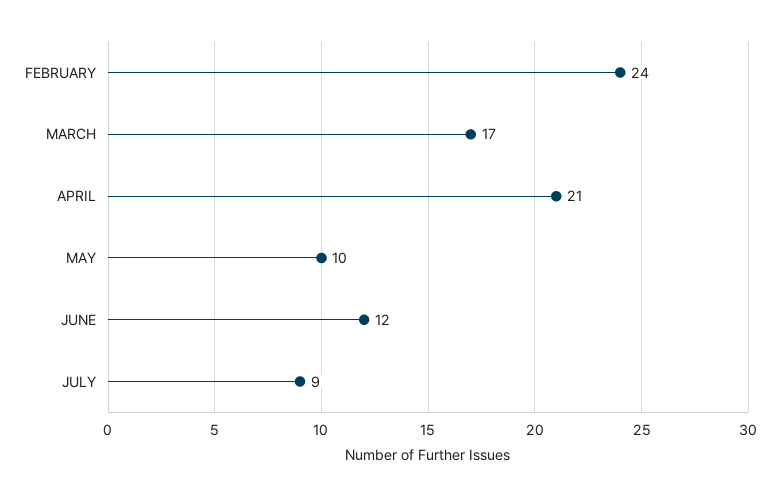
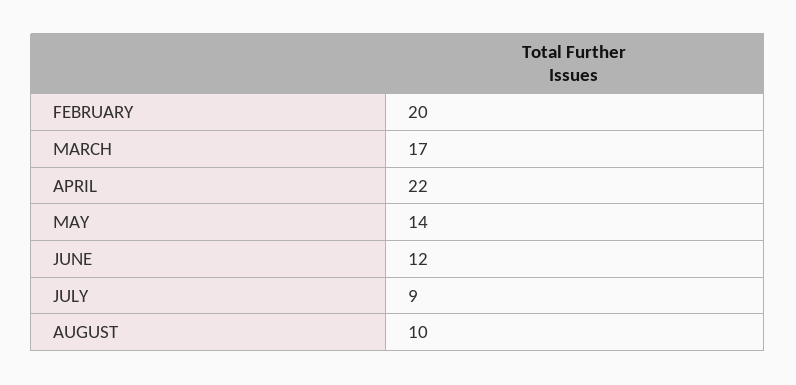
FEBRUARY: 24 -> 20
APRIL: 21 -> 22
MAY: 10 -> 14
AUGUST: none -> 10

